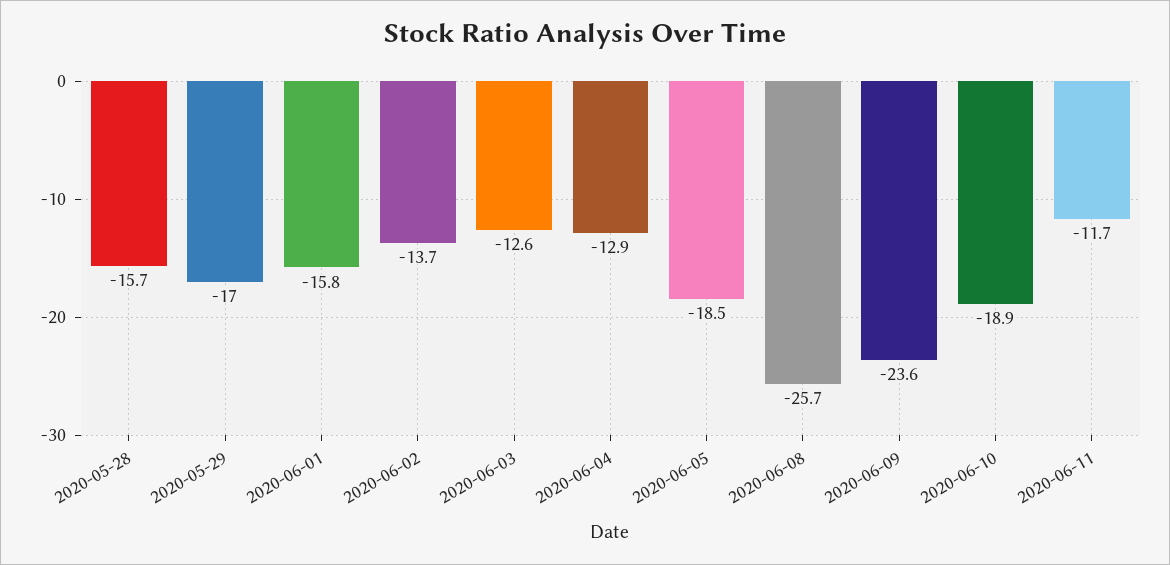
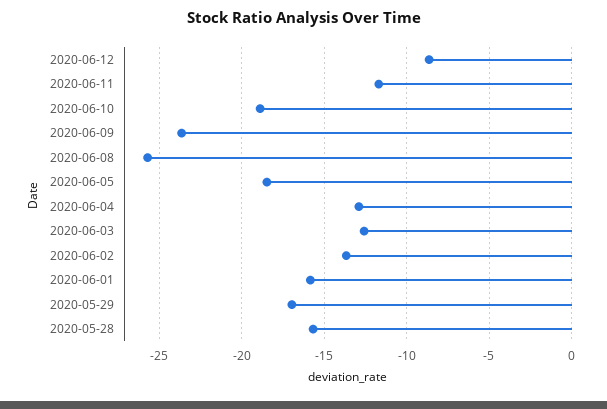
2020-06-12: none -> -8.5

